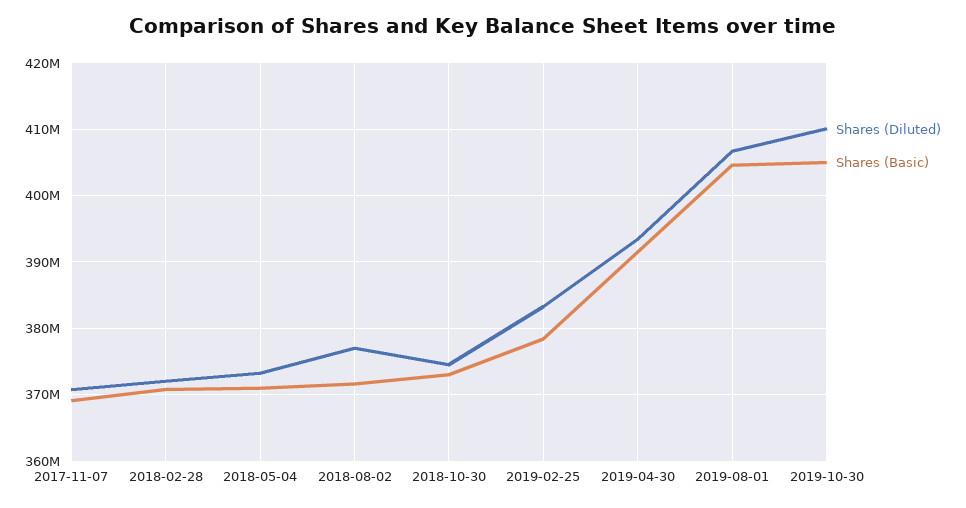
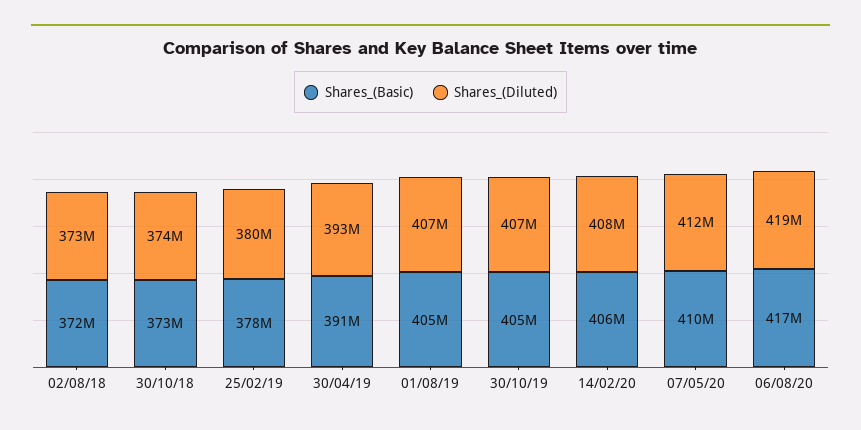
Shares (Diluted), 2017-11-07: 371000000 -> none
Shares (Basic), 2017-11-07: 369000000 -> none
Shares (Diluted), 2018-02-28: 372000000 -> none
Shares (Basic), 2018-02-28: 371000000 -> none
Shares (Diluted), 2018-05-04: 373000000 -> none
Shares (Basic), 2018-05-04: 371000000 -> none
Shares (Diluted), 2018-08-02: 377000000 -> 373000000
Shares (Diluted), 2019-02-25: 383000000 -> 380000000
Shares (Diluted), 2019-10-30: 410000000 -> 407000000
Shares (Basic), 14/02/20: none -> 406000000
Shares (Diluted), 14/02/20: none -> 408000000
Shares (Basic), 07/05/20: none -> 410000000
Shares (Diluted), 07/05/20: none -> 412000000
Shares (Basic), 06/08/20: none -> 417000000
Shares (Diluted), 06/08/20: none -> 419000000

